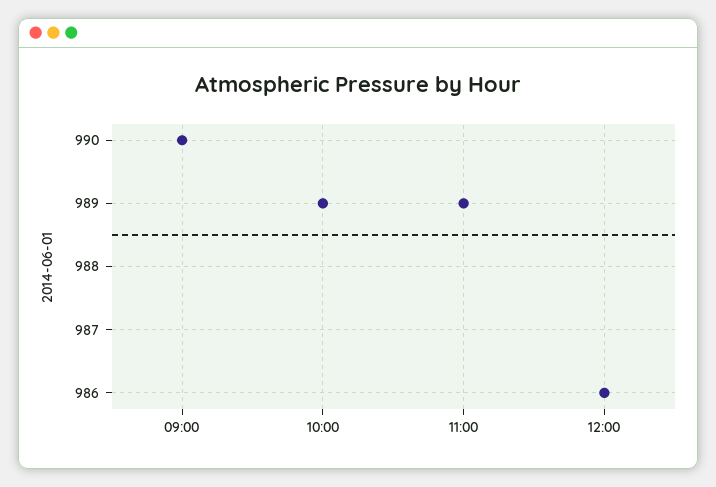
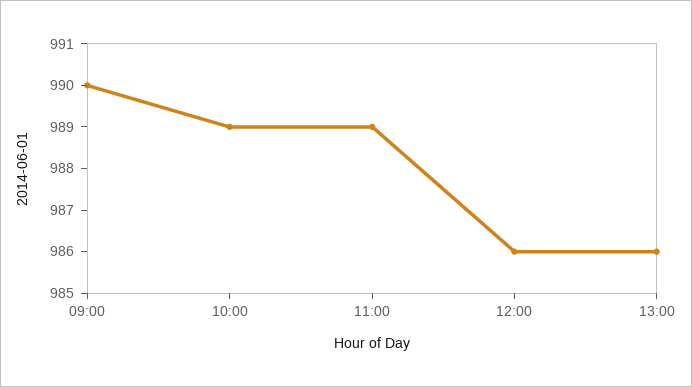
13:00: none -> 986

